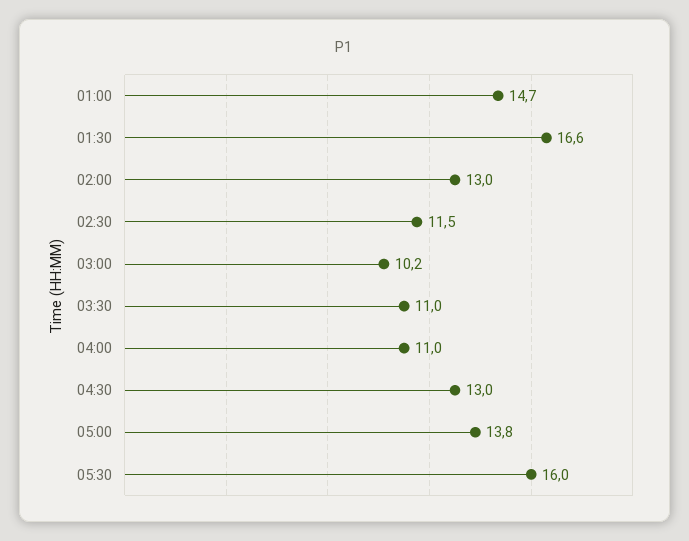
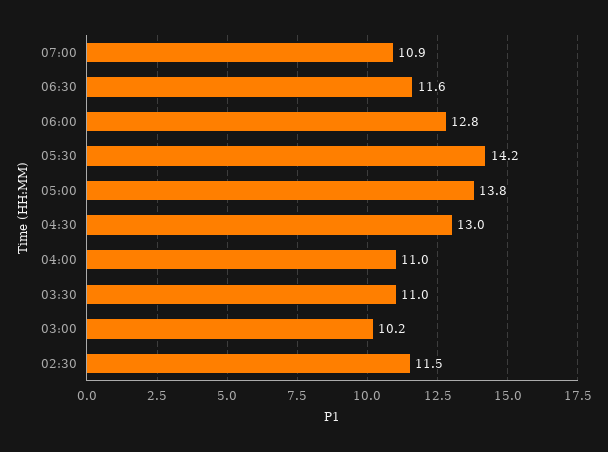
01:00: 14.7 -> none
01:30: 16.6 -> none
02:00: 13 -> none
05:30: 16 -> 14.2
07:00: none -> 10.9
06:30: none -> 11.6
06:00: none -> 12.8

